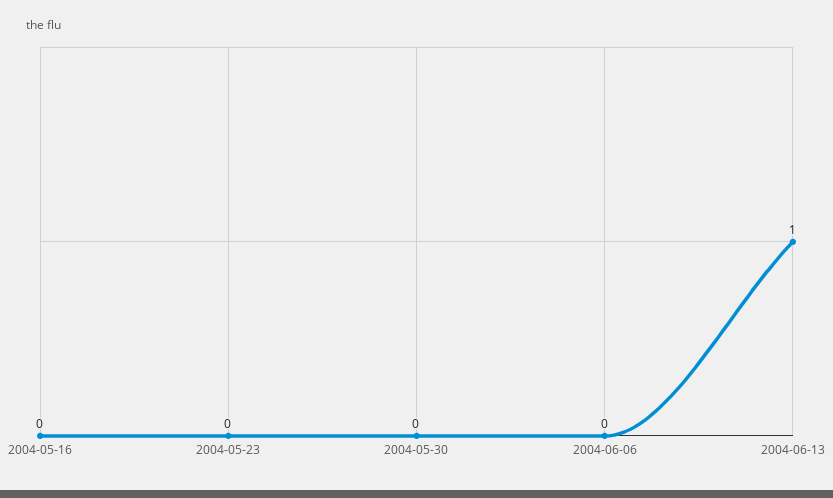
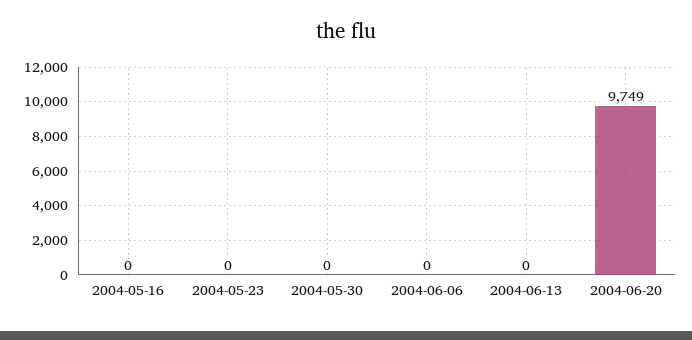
2004-06-13: 1 -> 0
2004-06-20: none -> 9749

